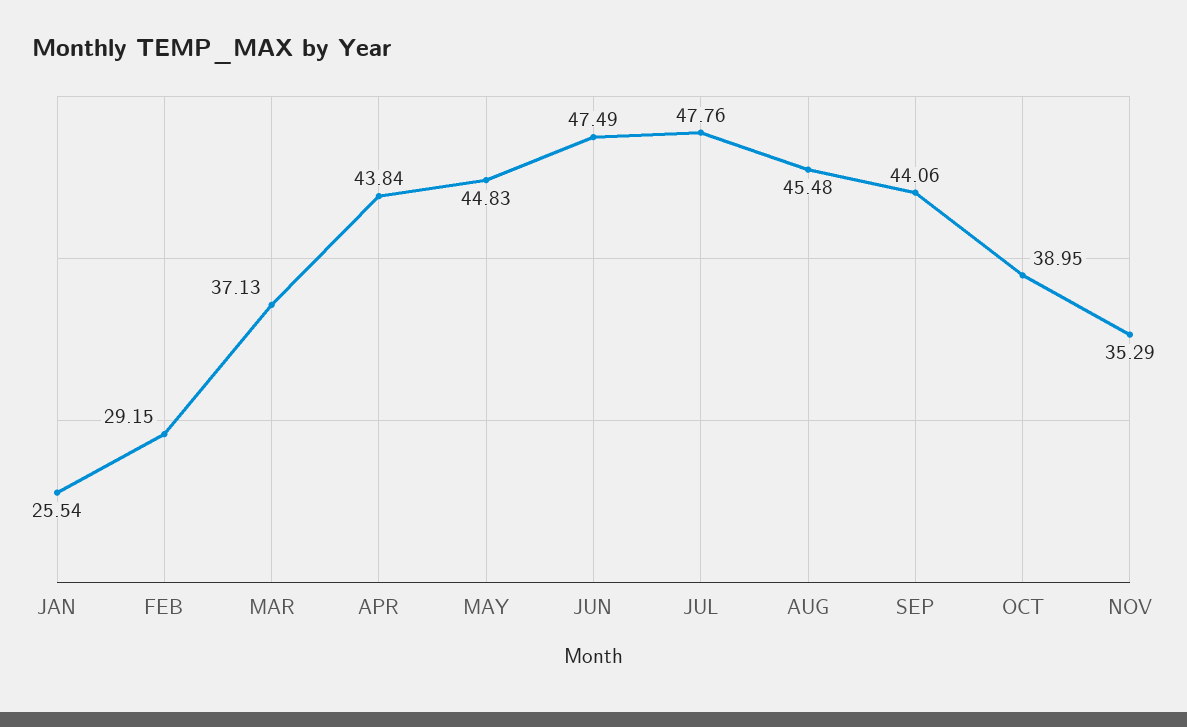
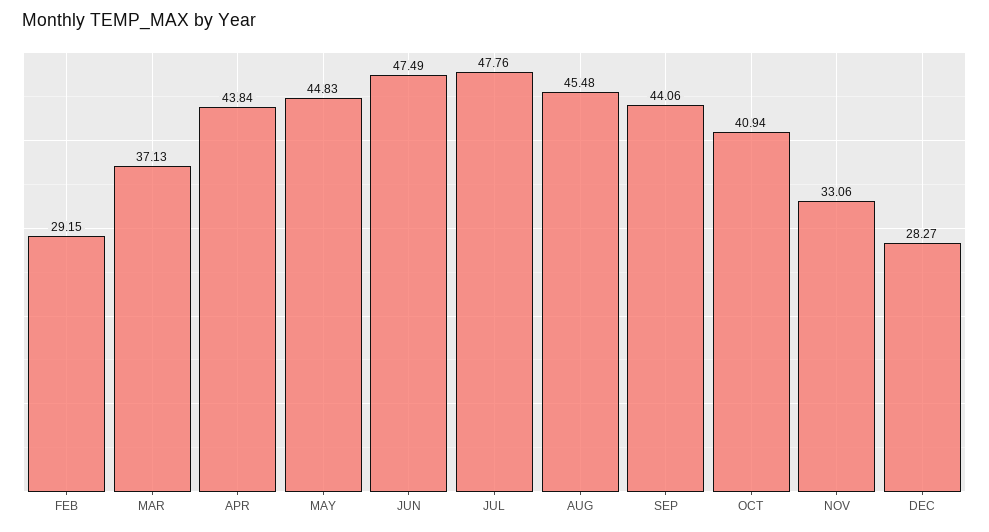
JAN: 25.54 -> none
OCT: 38.95 -> 40.94
NOV: 35.29 -> 33.06
DEC: none -> 28.27

